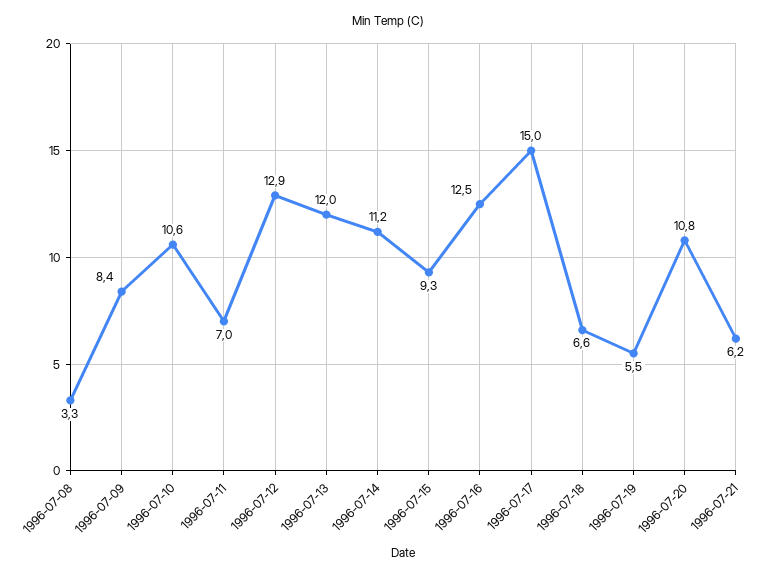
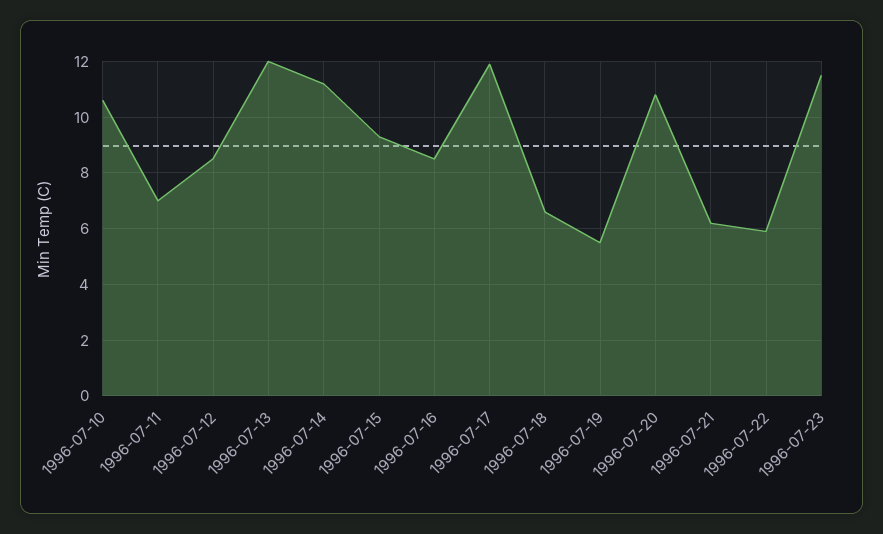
1996-07-08: 3.3 -> none
1996-07-09: 8.4 -> none
1996-07-12: 12.9 -> 8.5
1996-07-16: 12.5 -> 8.5
1996-07-17: 15 -> 12
1996-07-22: none -> 6
1996-07-23: none -> 11.5

